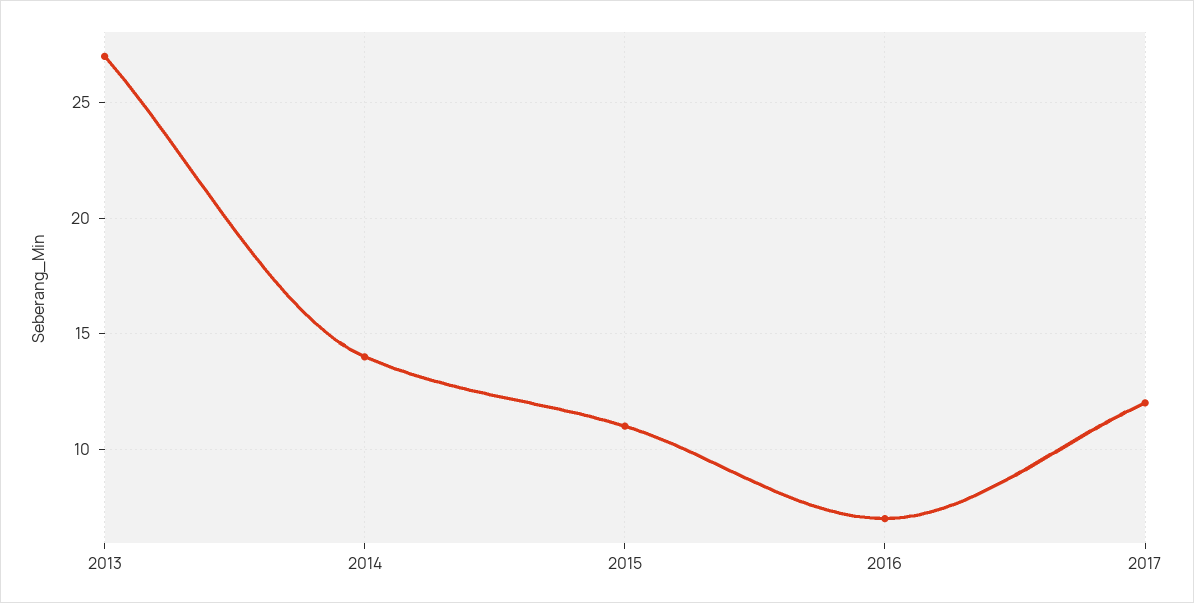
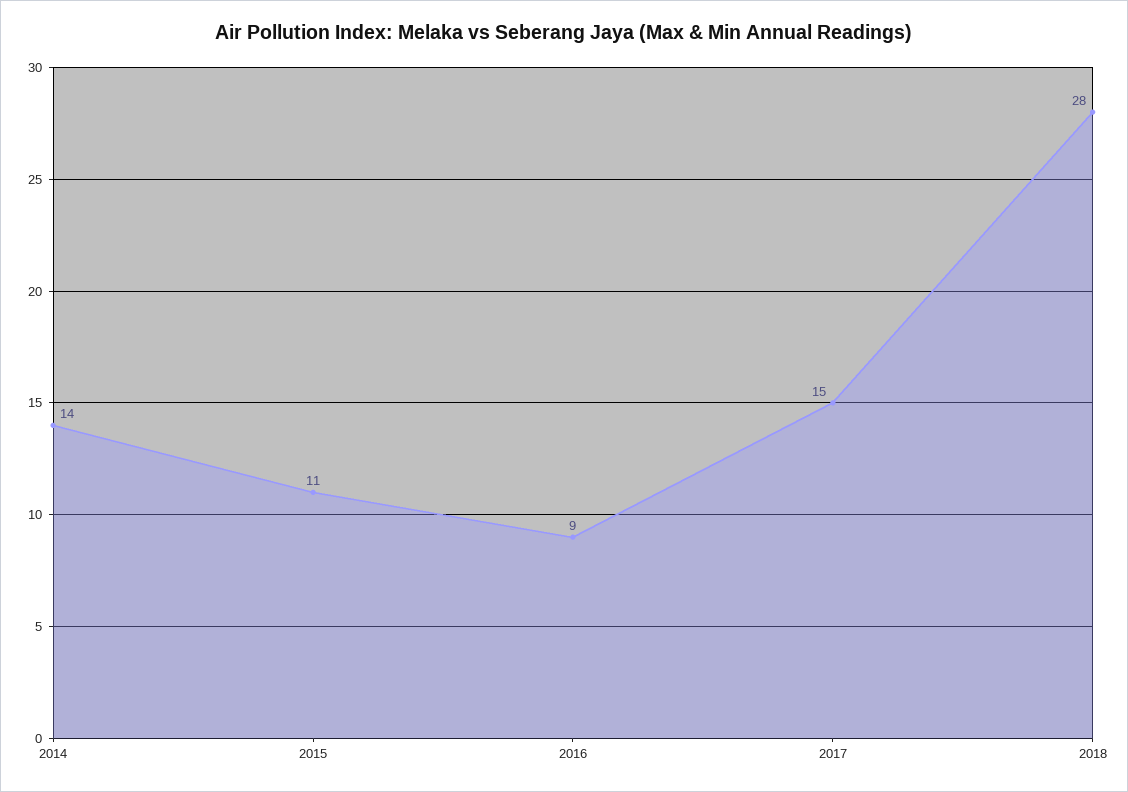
2013: 27 -> none
2016: 7 -> 9
2017: 12 -> 15
2018: none -> 28

